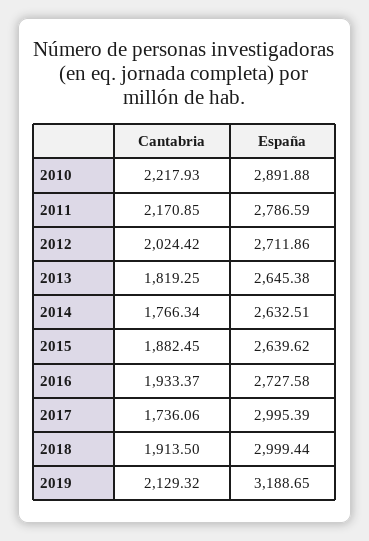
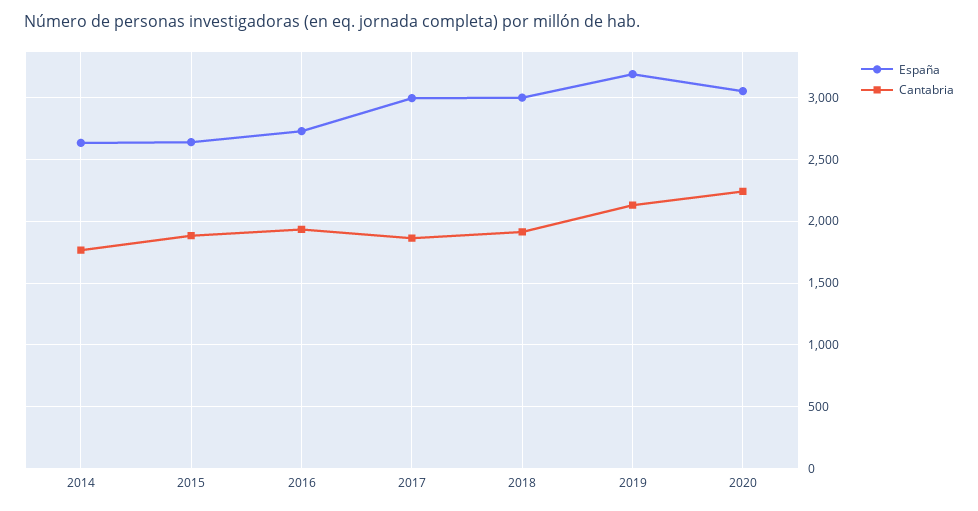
Cantabria, 2010: 2217.93 -> none
España, 2010: 2891.88 -> none
Cantabria, 2011: 2170.85 -> none
España, 2011: 2786.59 -> none
Cantabria, 2012: 2024.42 -> none
España, 2012: 2711.86 -> none
Cantabria, 2013: 1819.25 -> none
España, 2013: 2645.38 -> none
Cantabria, 2017: 1736.06 -> 1850
España, 2020: none -> 3050
Cantabria, 2020: none -> 2250

